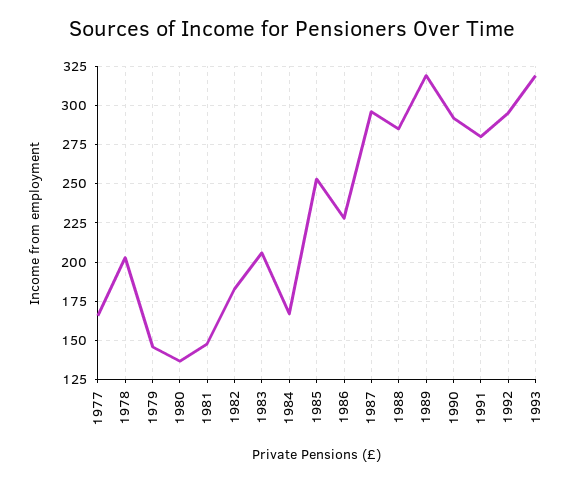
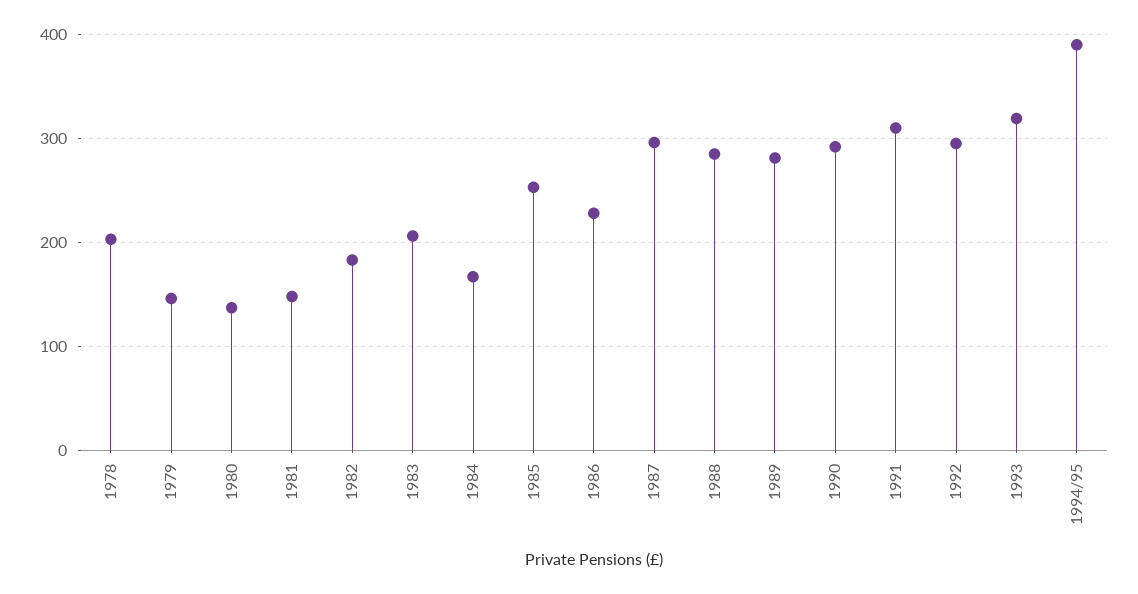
1977: 165 -> none
1989: 320 -> 280
1991: 280 -> 310
1994/95: none -> 390

